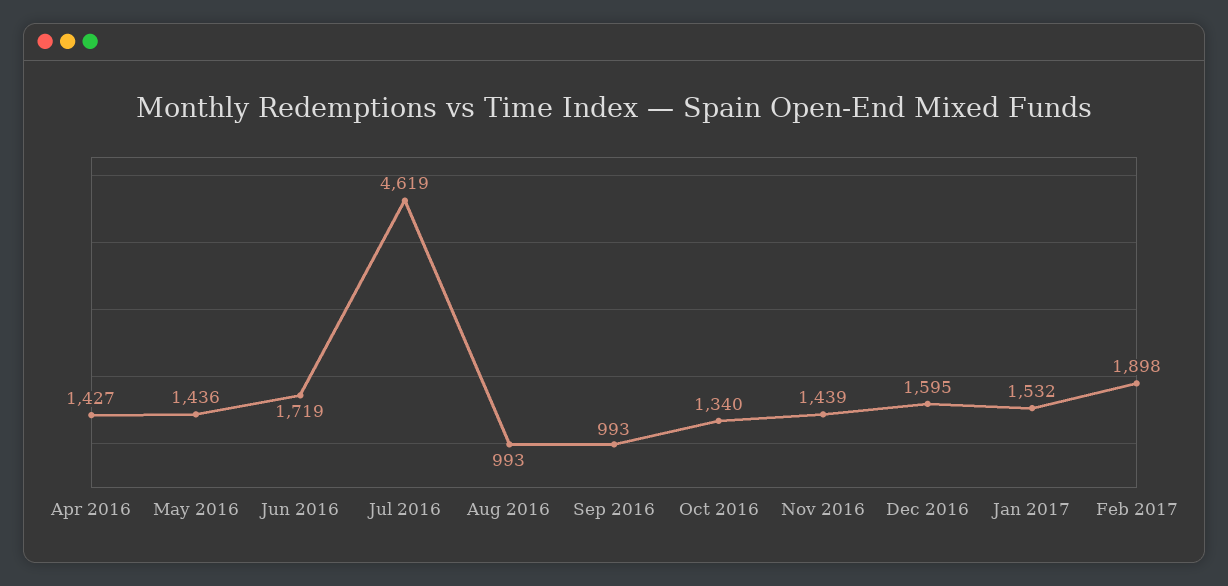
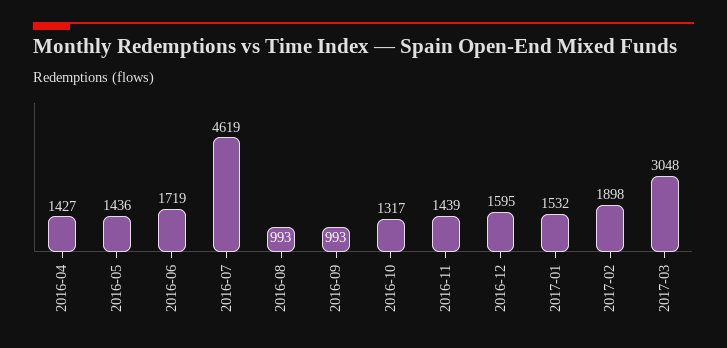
Oct 2016: 1340 -> 1317
2017-03: none -> 3048

